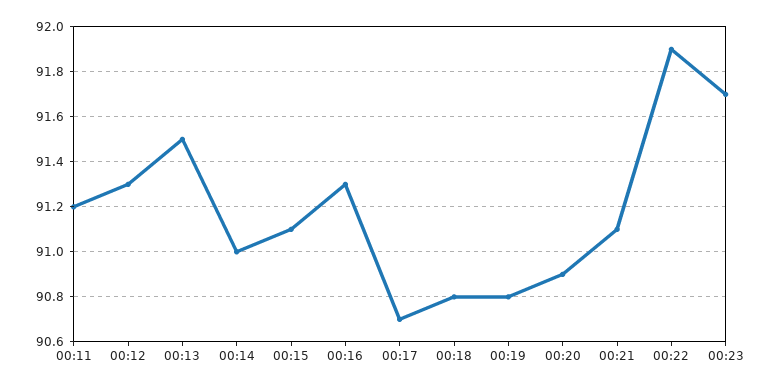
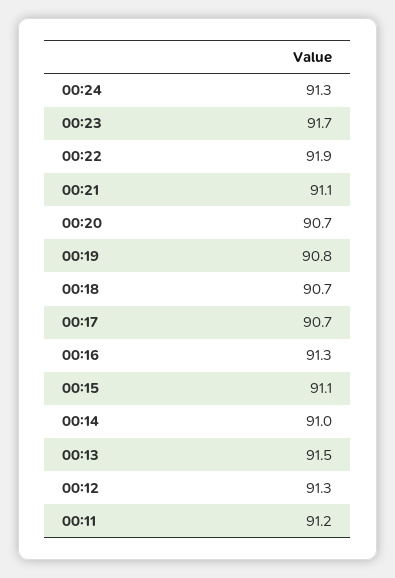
00:18: 90.8 -> 90.7
00:20: 90.9 -> 90.7
00:24: none -> 91.3

